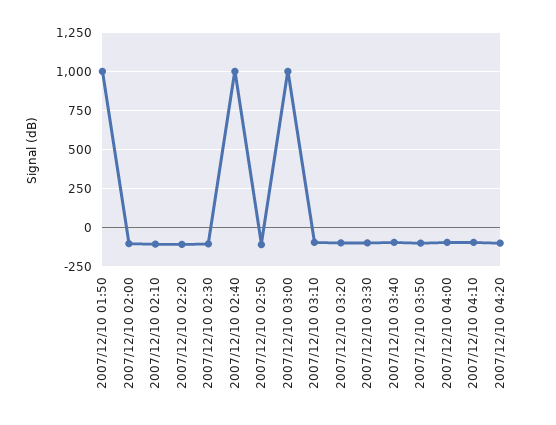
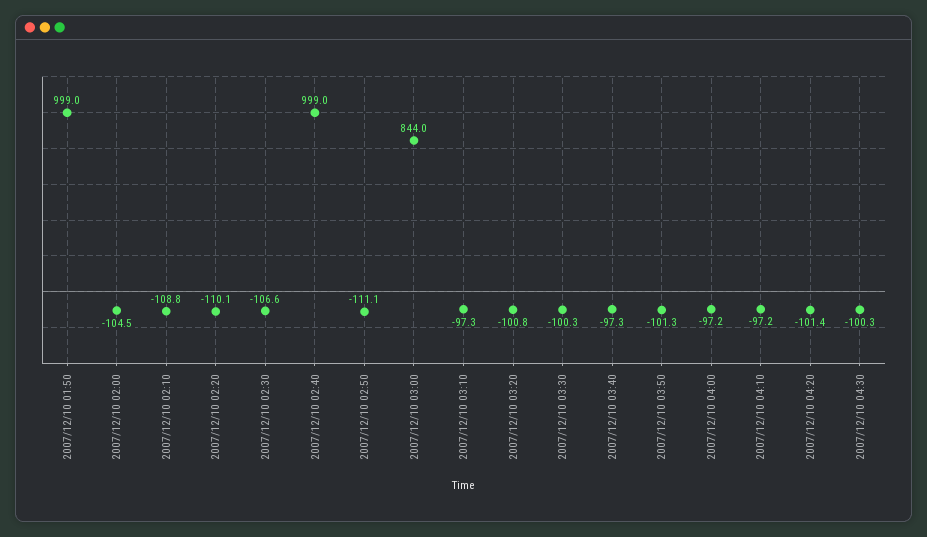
2007/12/10 03:00: 1000 -> 844
2007/12/10 04:30: none -> -100.3

